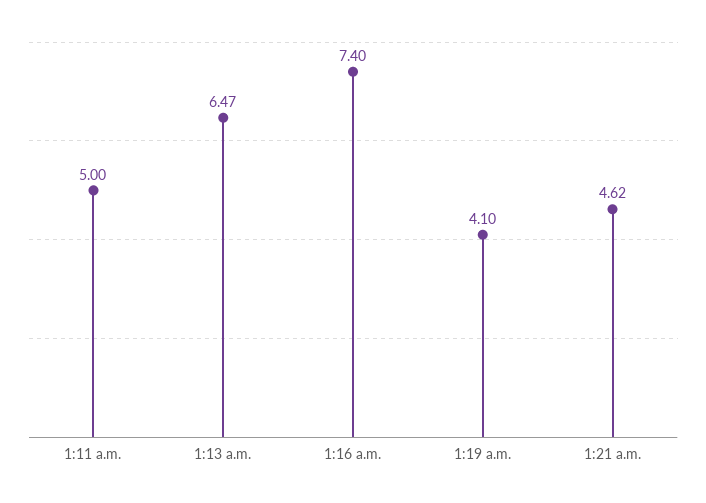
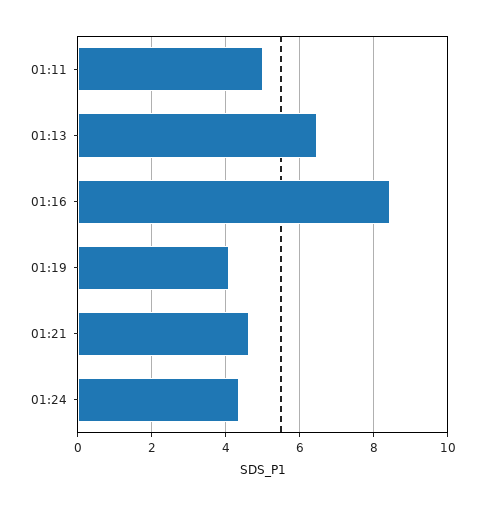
1:16 a.m.: 7.4 -> 8.4
01:24: none -> 4.4

